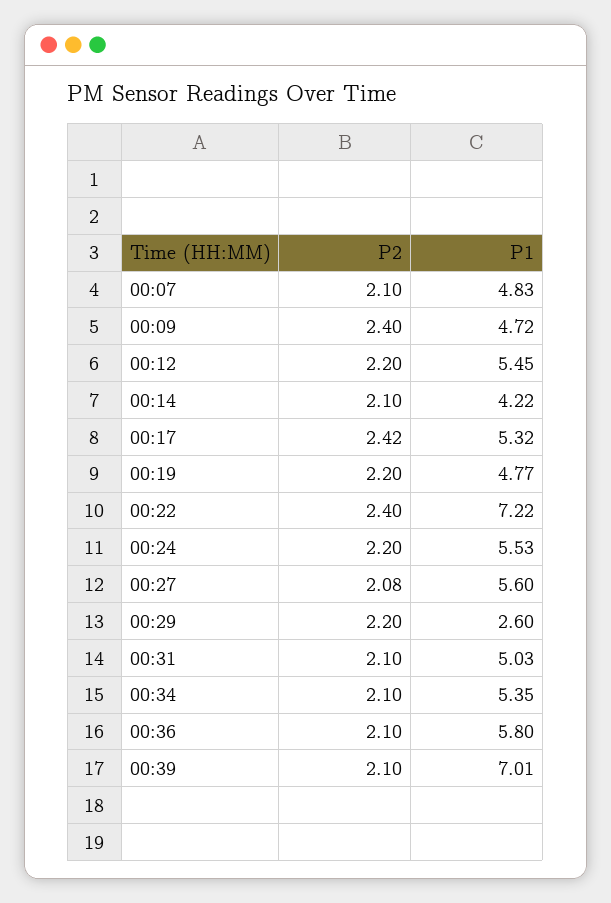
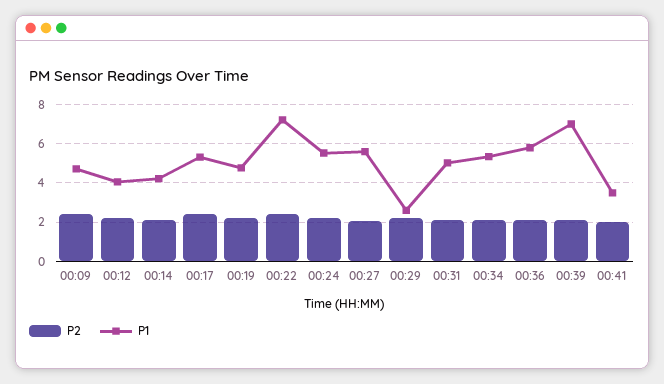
P2, 00:07: 2.1 -> none
P1, 00:07: 4.83 -> none
P1, 00:12: 5.45 -> 4
P2, 00:41: none -> 2
P1, 00:41: none -> 3.5

